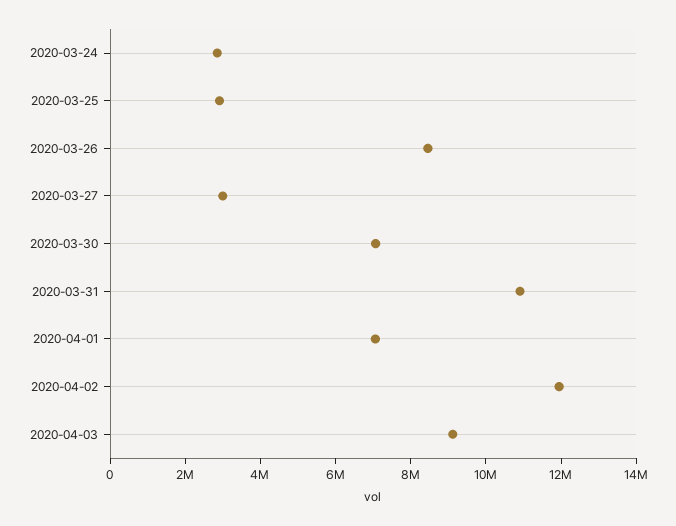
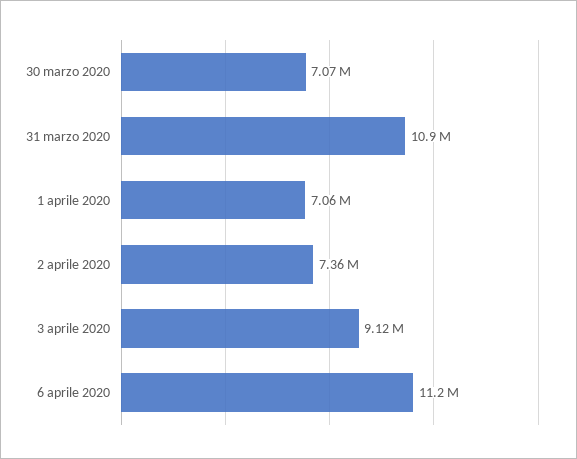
2020-03-24: 3000000 -> none
2020-03-25: 3000000 -> none
2020-03-26: 8500000 -> none
2020-03-27: 3000000 -> none
2020-04-02: 12000000 -> 7360000
6 aprile 2020: none -> 11200000

